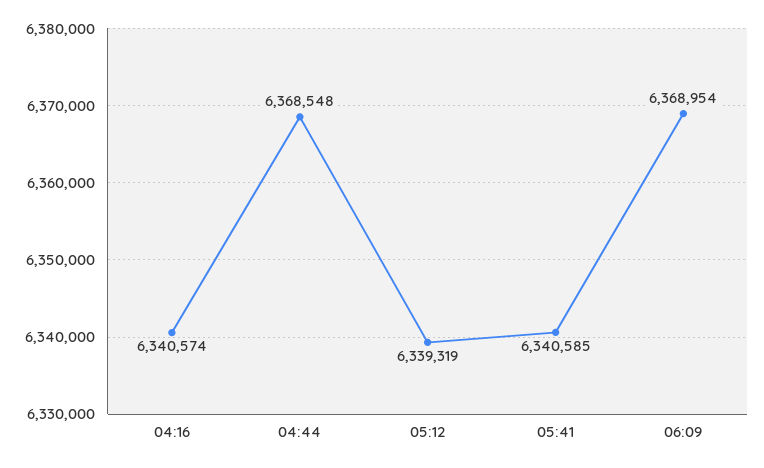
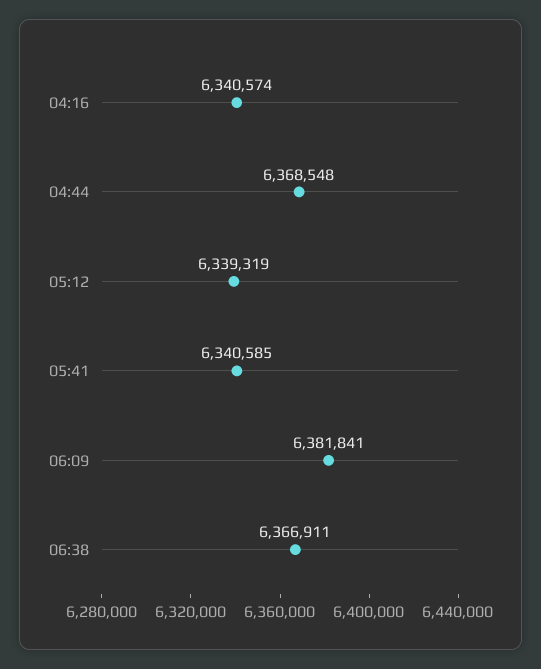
06:09: 6368954 -> 6381841
06:38: none -> 6366911

